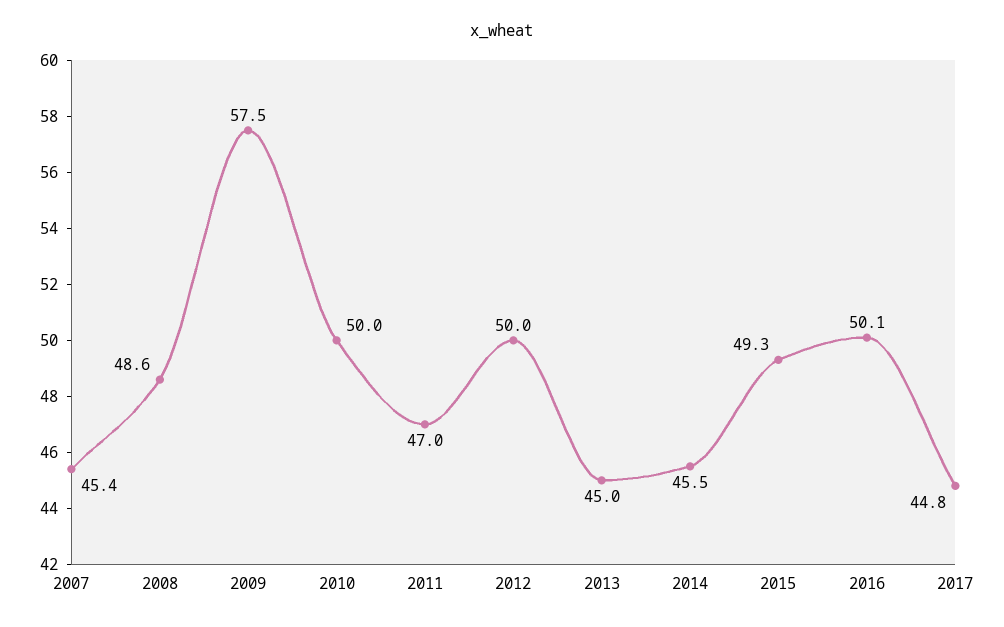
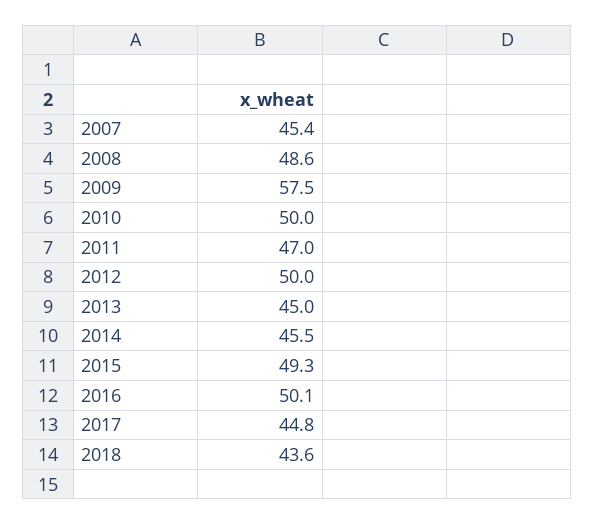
2018: none -> 43.6

